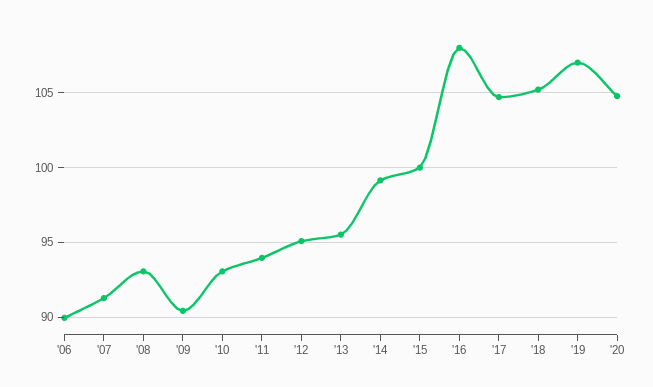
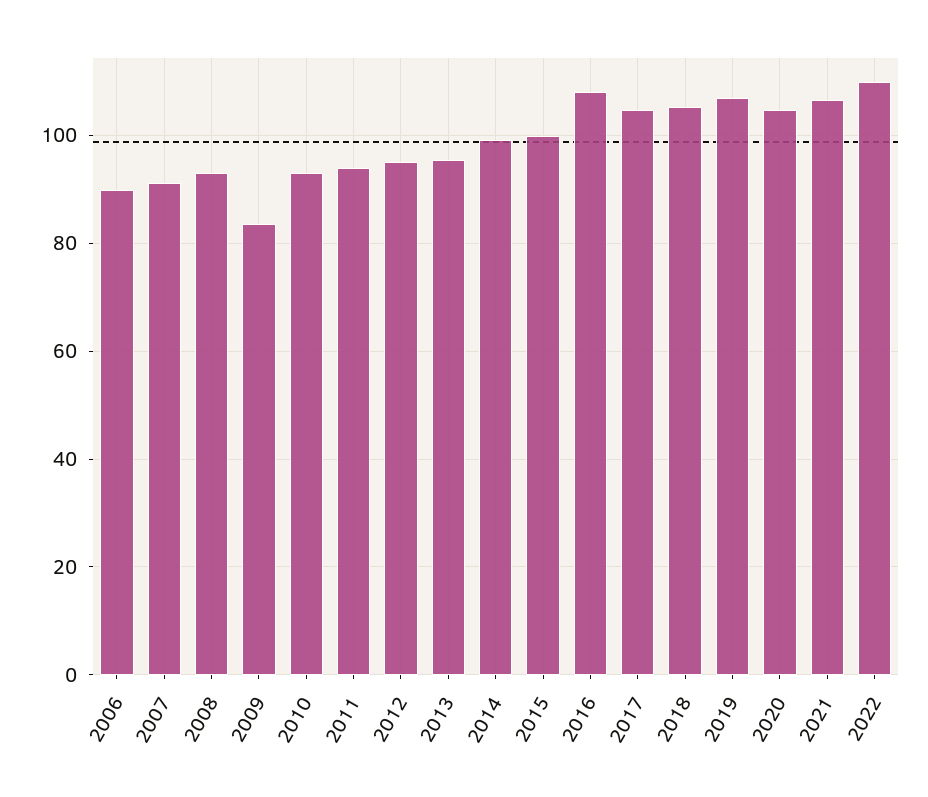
'09: 90.5 -> 84
2021: none -> 106
2022: none -> 110

